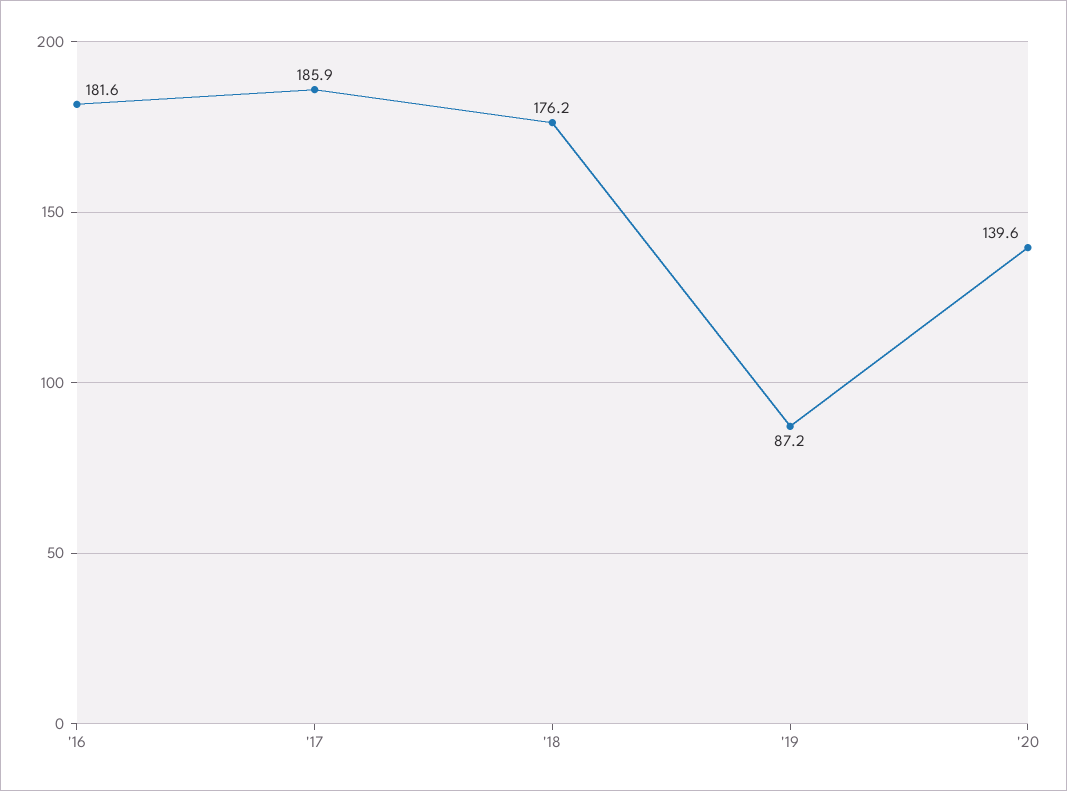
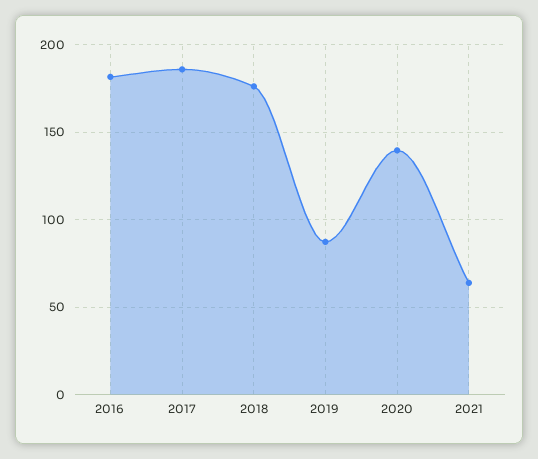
2021: none -> 65

